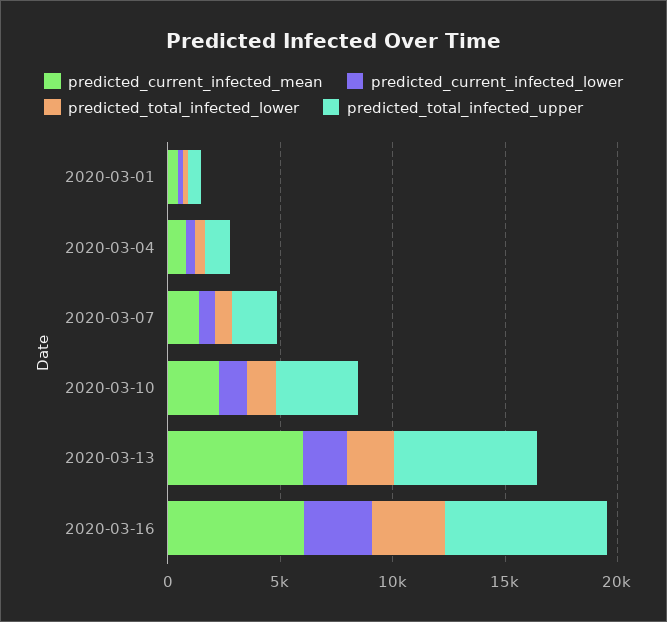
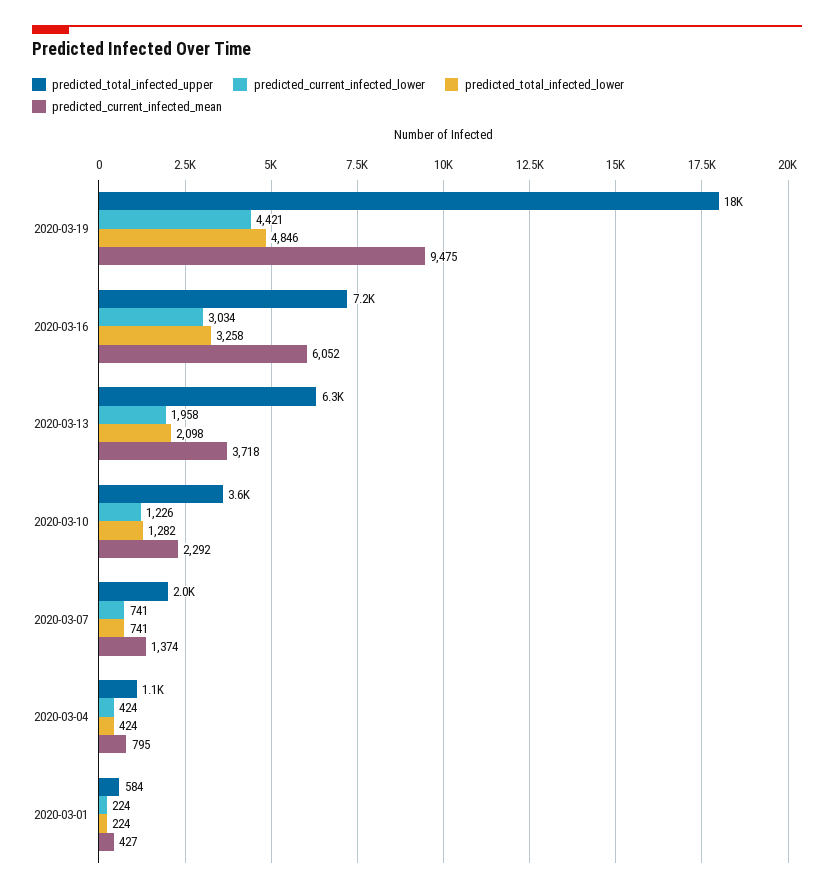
predicted_current_infected_mean, 2020-03-13: 6000 -> 3718
predicted_total_infected_upper, 2020-03-19: none -> 18000
predicted_current_infected_lower, 2020-03-19: none -> 4421
predicted_total_infected_lower, 2020-03-19: none -> 4846
predicted_current_infected_mean, 2020-03-19: none -> 9475

